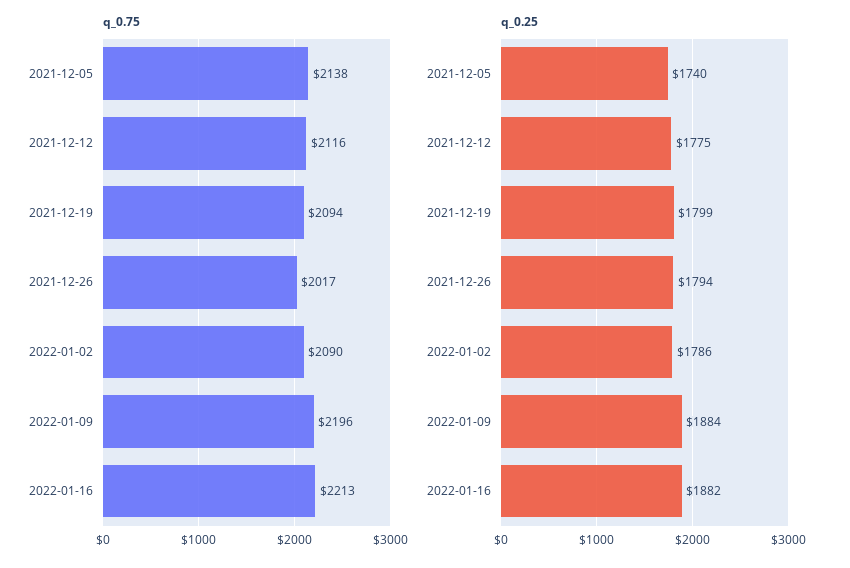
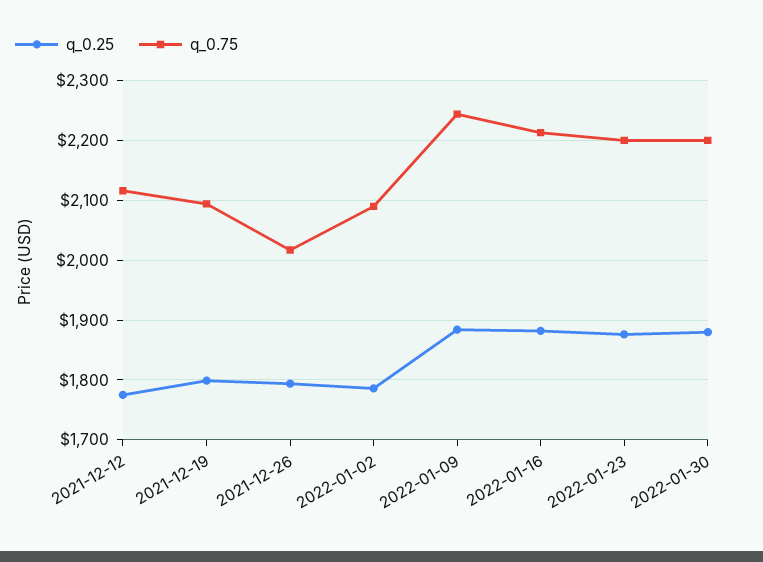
q_0.75, 2021-12-05: 2138 -> none
q_0.75, 2022-01-09: 2196 -> 2240
q_0.25, 2021-12-05: 1740 -> none
q_0.25, 2022-01-23: none -> 1880
q_0.75, 2022-01-23: none -> 2200
q_0.25, 2022-01-30: none -> 1880
q_0.75, 2022-01-30: none -> 2200

